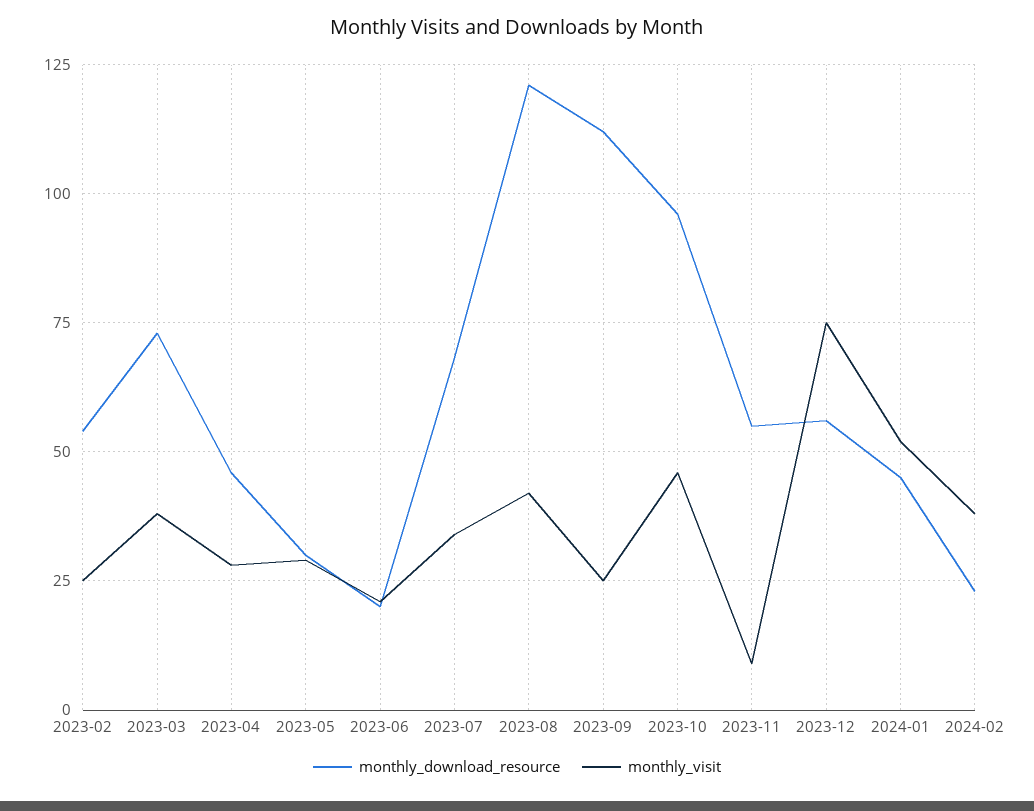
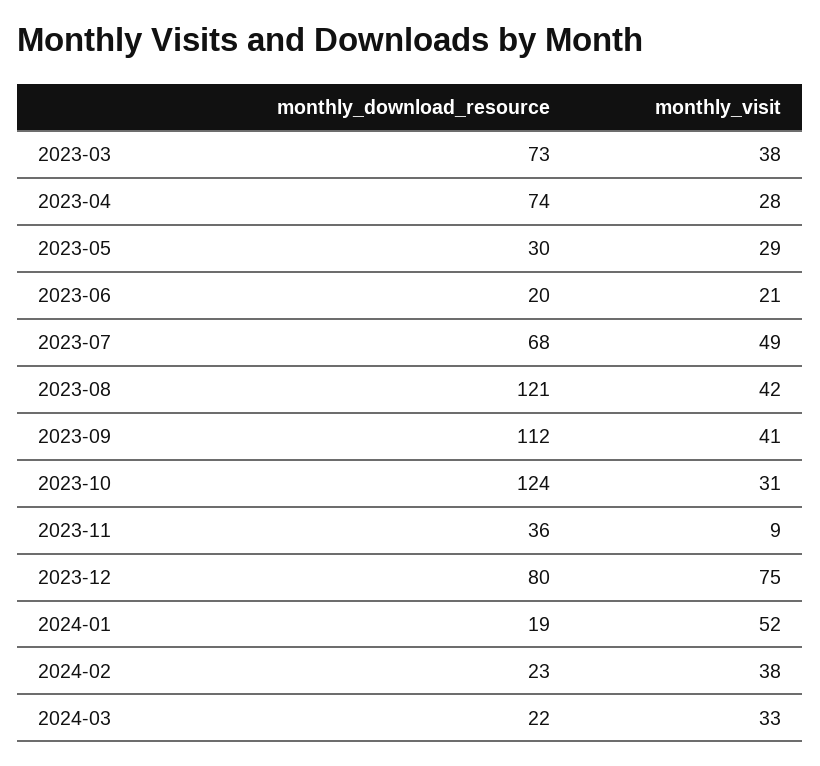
monthly_download_resource, 2023-02: 55 -> none
monthly_visit, 2023-02: 25 -> none
monthly_download_resource, 2023-04: 45 -> 74
monthly_visit, 2023-07: 35 -> 49
monthly_visit, 2023-09: 25 -> 41
monthly_download_resource, 2023-10: 95 -> 124
monthly_visit, 2023-10: 45 -> 31
monthly_download_resource, 2023-11: 55 -> 36
monthly_download_resource, 2023-12: 55 -> 80
monthly_download_resource, 2024-01: 45 -> 19
monthly_download_resource, 2024-03: none -> 22
monthly_visit, 2024-03: none -> 33

